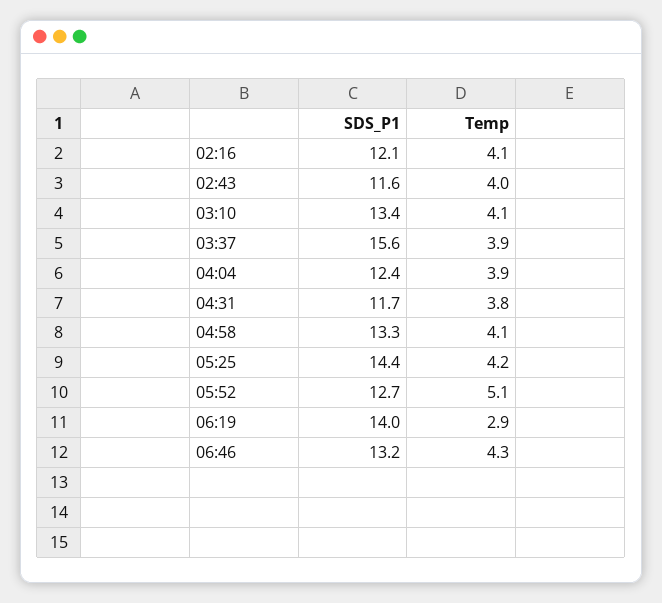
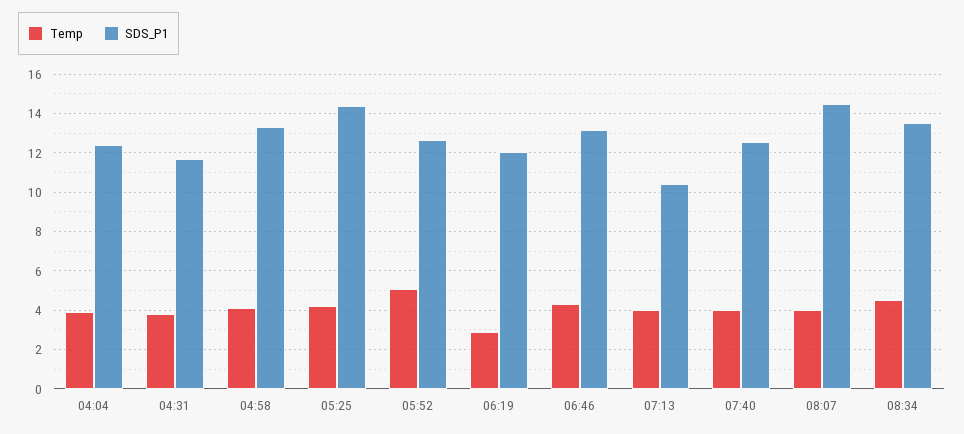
SDS_P1, 02:16: 12.1 -> none
Temp, 02:16: 4.1 -> none
SDS_P1, 02:43: 11.6 -> none
Temp, 02:43: 4 -> none
SDS_P1, 03:10: 13.4 -> none
Temp, 03:10: 4.1 -> none
SDS_P1, 03:37: 15.6 -> none
Temp, 03:37: 3.9 -> none
SDS_P1, 06:19: 14 -> 12
Temp, 07:13: none -> 4
SDS_P1, 07:13: none -> 10.5
Temp, 07:40: none -> 4
SDS_P1, 07:40: none -> 12.5
Temp, 08:07: none -> 4
SDS_P1, 08:07: none -> 14.5
Temp, 08:34: none -> 4.5
SDS_P1, 08:34: none -> 13.5

